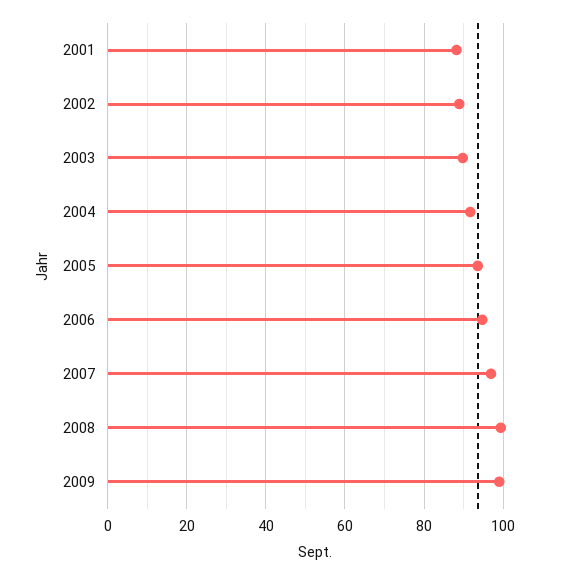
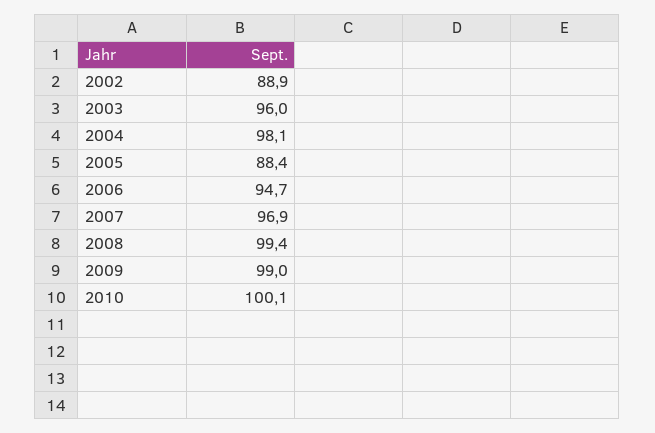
2001: 88 -> none
2003: 90 -> 96
2004: 92 -> 98.1
2005: 94 -> 88.4
2010: none -> 100.1

